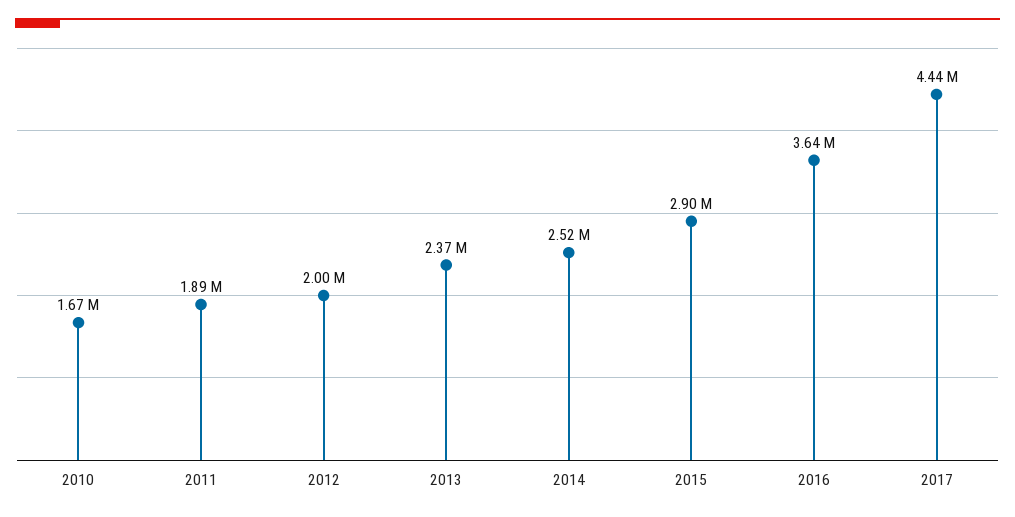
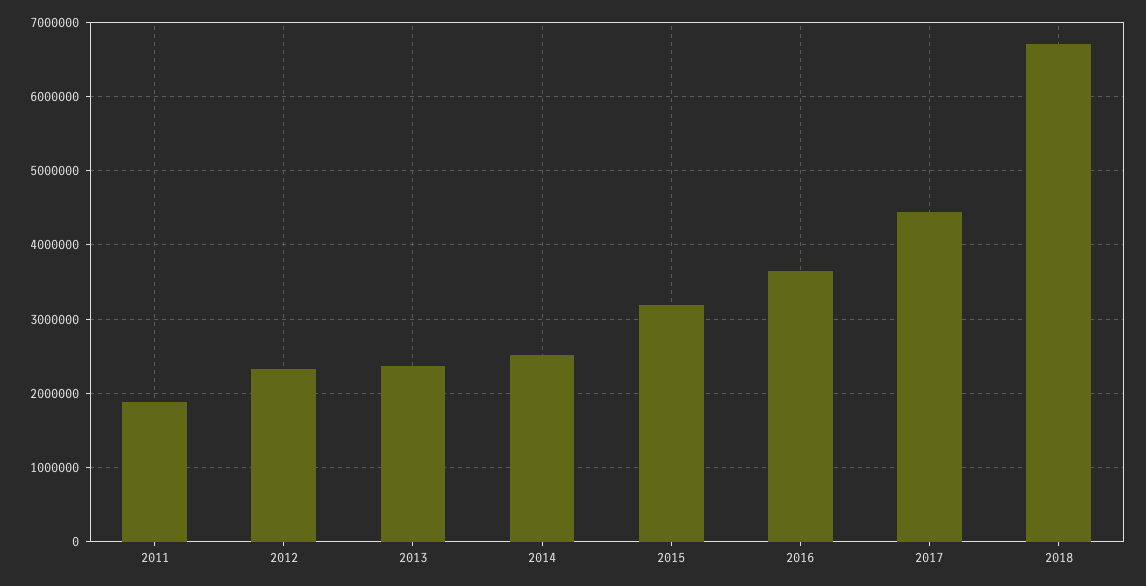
2010: 1670000 -> none
2012: 2000000 -> 2300000
2015: 2900000 -> 3200000
2018: none -> 6700000

